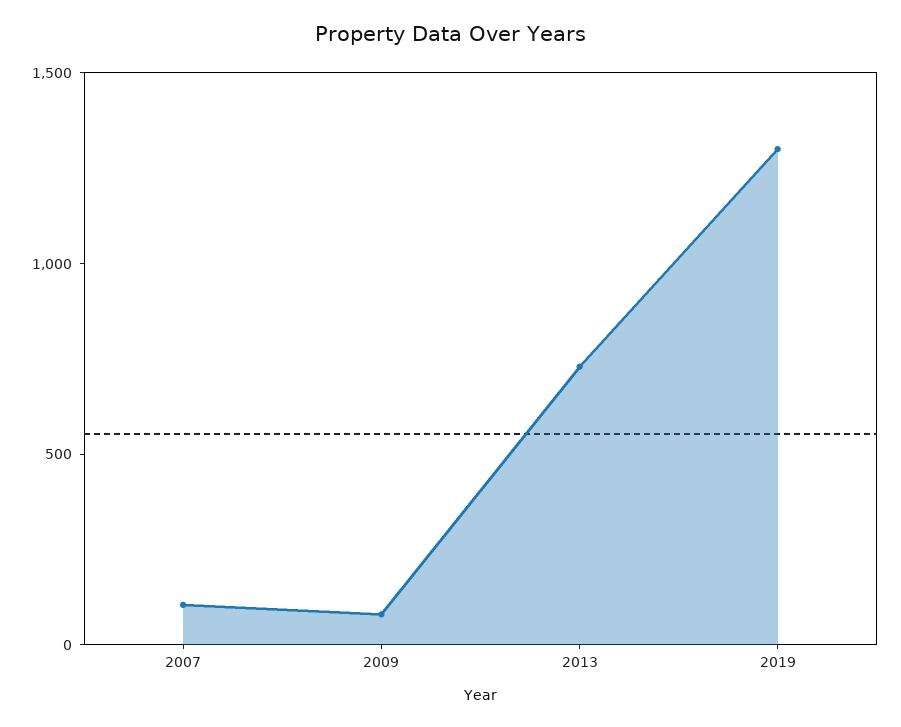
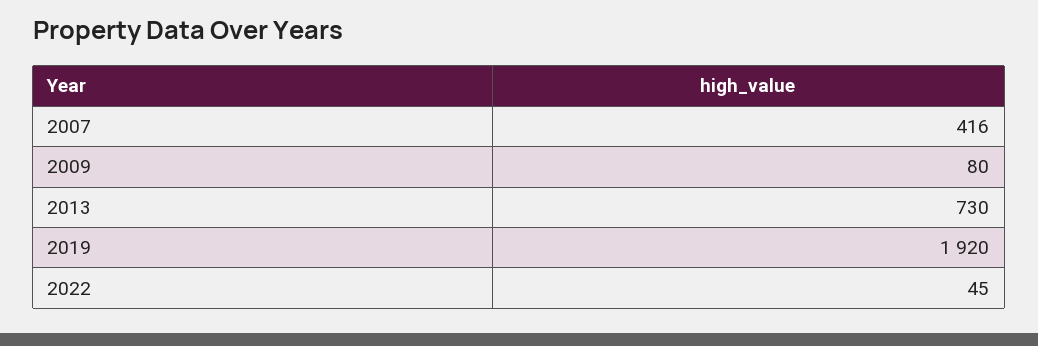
2007: 100 -> 416
2019: 1300 -> 1920
2022: none -> 45

